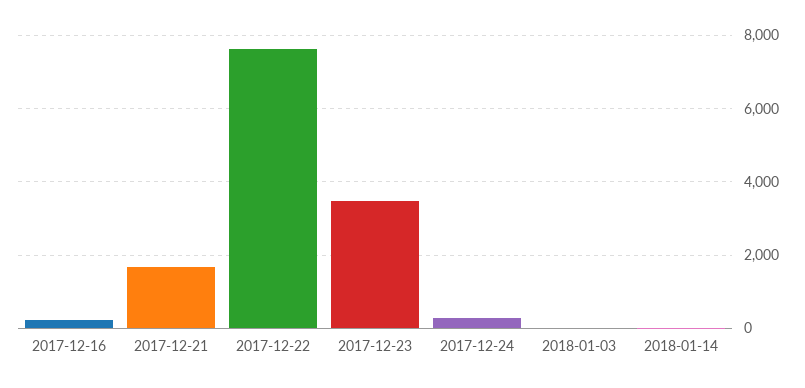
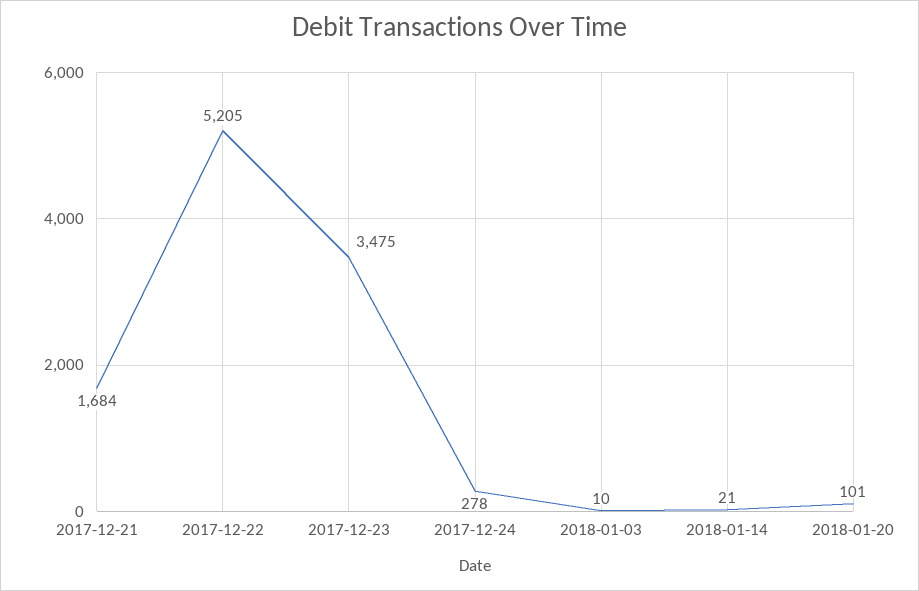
2017-12-16: 200 -> none
2017-12-22: 7600 -> 5205
2018-01-20: none -> 101

